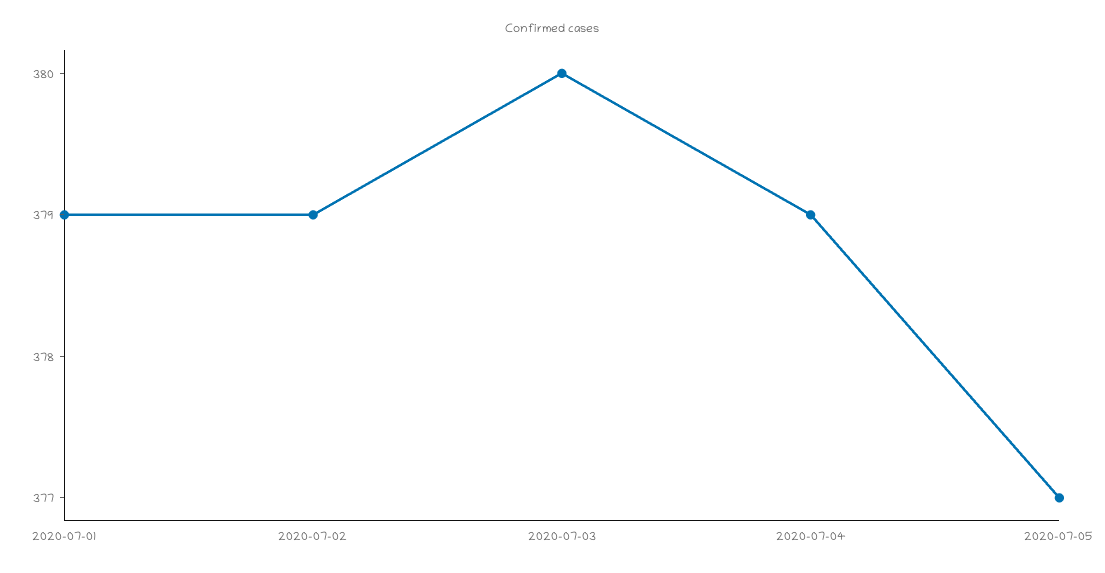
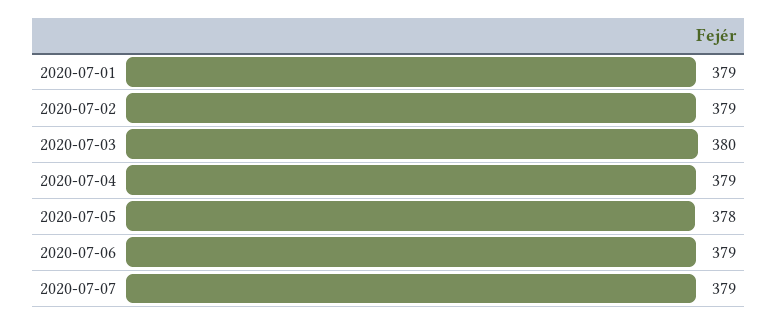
2020-07-05: 377 -> 378
2020-07-06: none -> 379
2020-07-07: none -> 379

